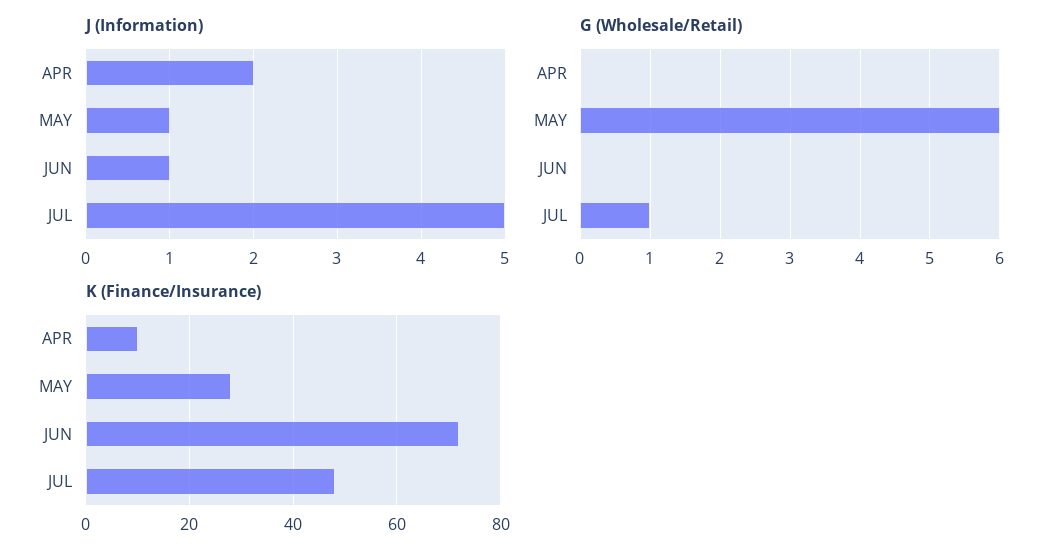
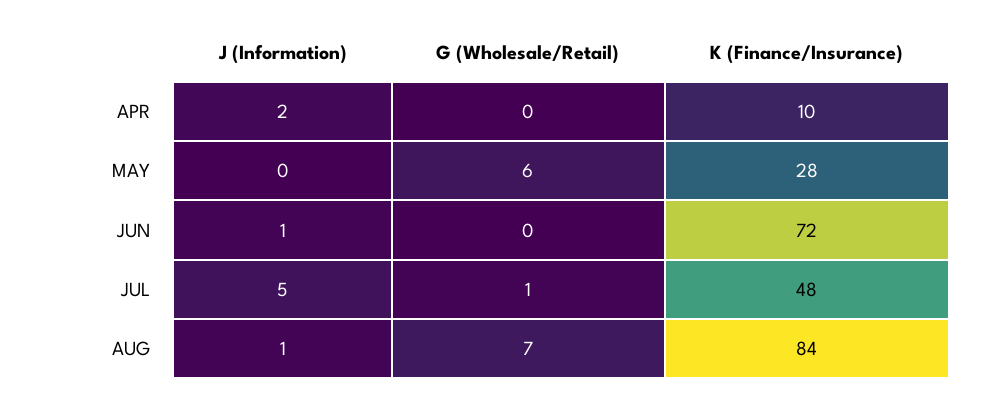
J (Information), MAY: 1 -> 0
J (Information), AUG: none -> 1
G (Wholesale/Retail), AUG: none -> 7
K (Finance/Insurance), AUG: none -> 84

